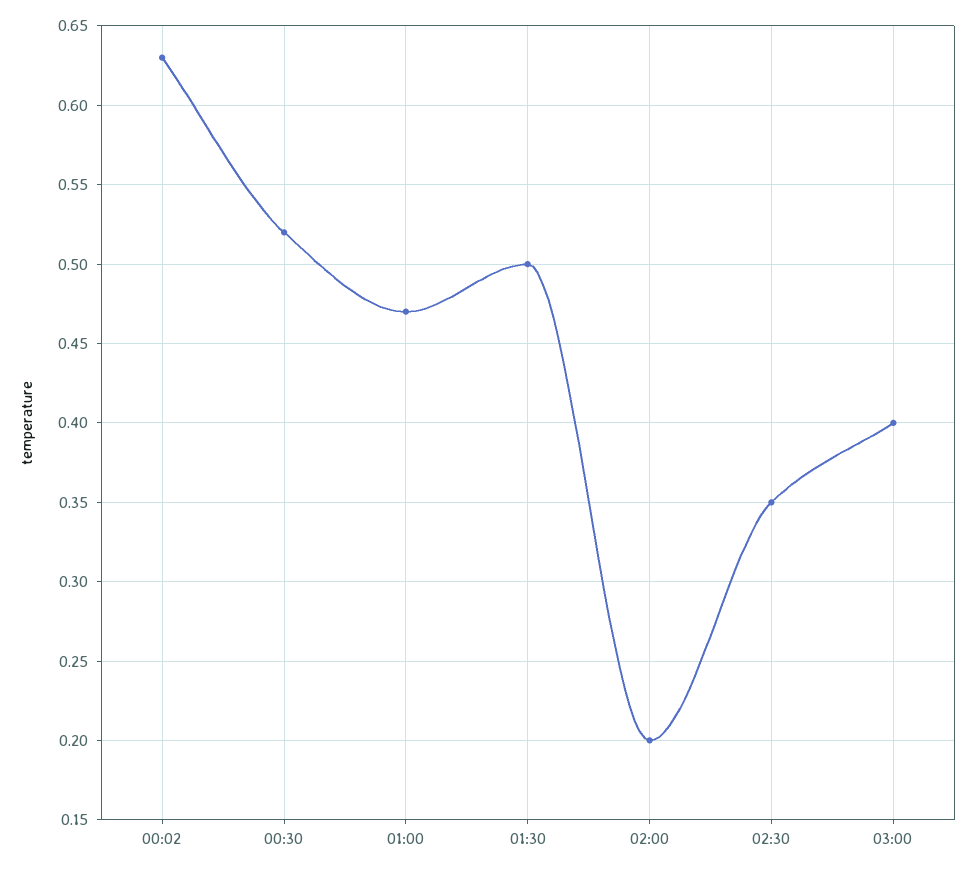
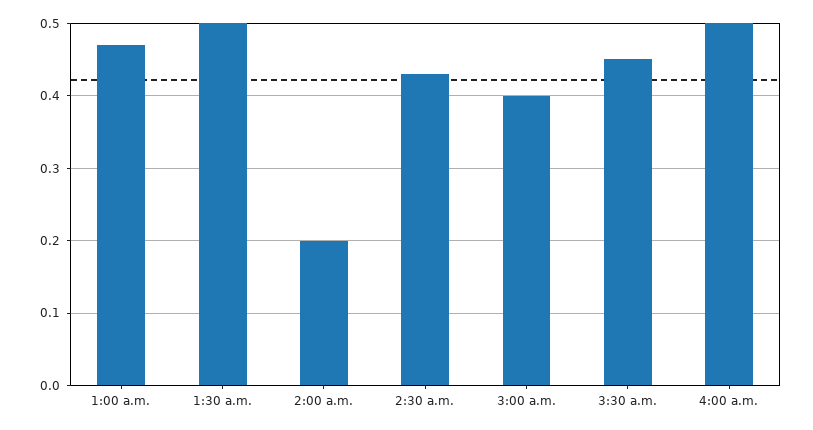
00:02: 0.63 -> none
00:30: 0.52 -> none
02:30: 0.35 -> 0.43
3:30 a.m.: none -> 0.45
4:00 a.m.: none -> 0.5

